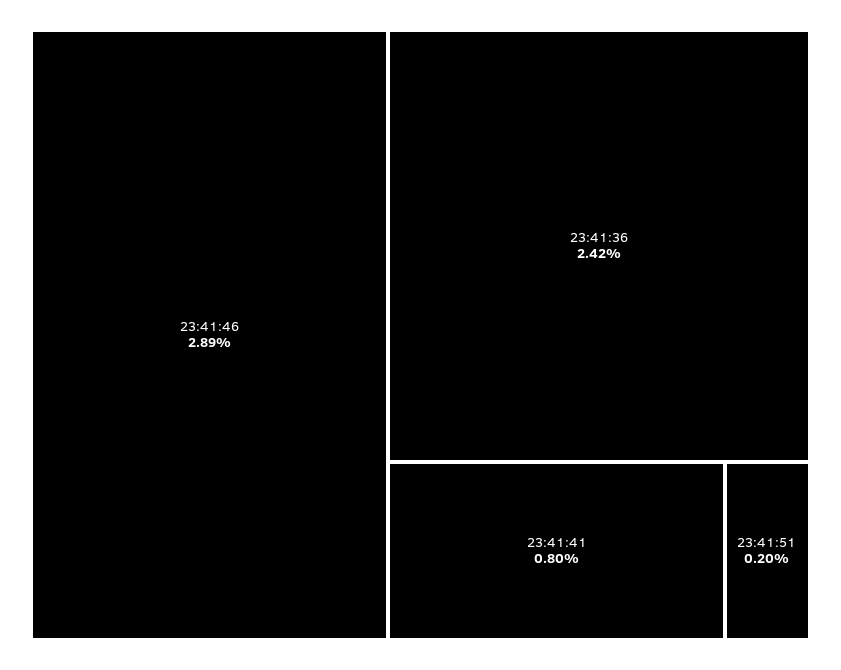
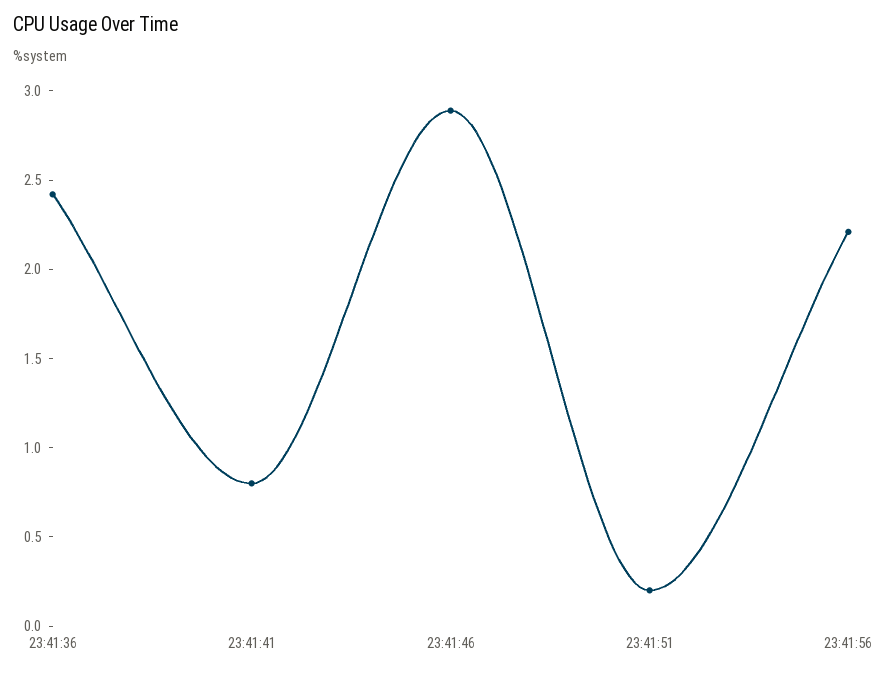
23:41:56: none -> 2.2

